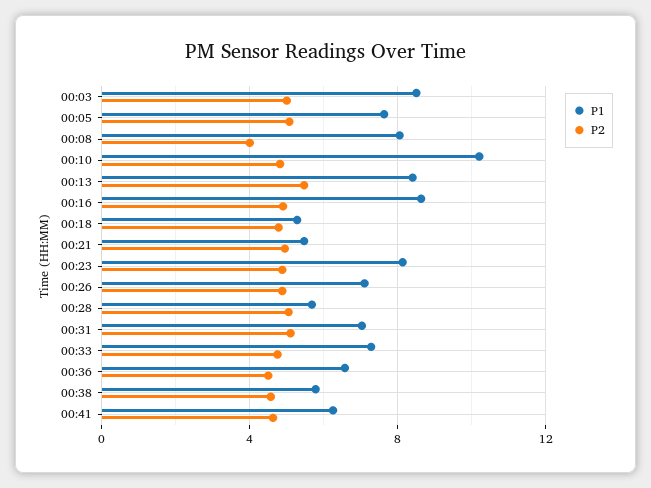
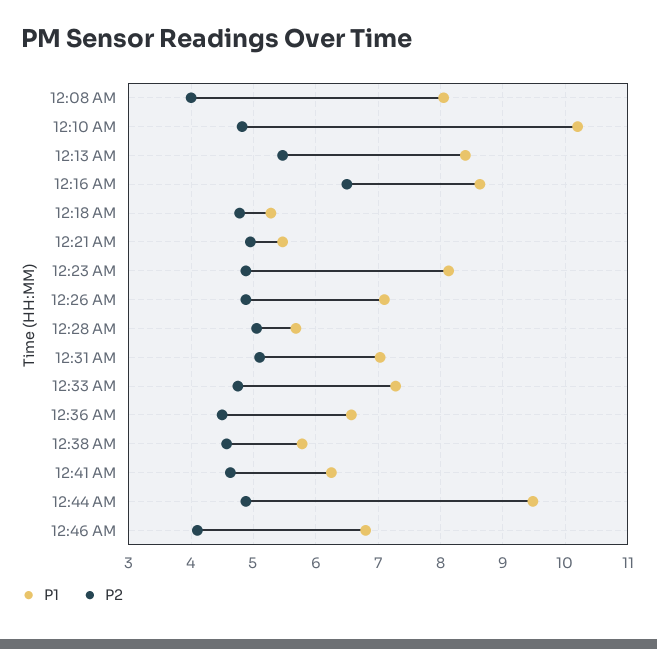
P1, 00:03: 8.5 -> none
P2, 00:03: 5 -> none
P1, 00:05: 7.5 -> none
P2, 00:05: 5 -> none
P2, 00:16: 5 -> 6.5
P1, 12:44 AM: none -> 9.5
P2, 12:44 AM: none -> 4.9
P1, 12:46 AM: none -> 6.8
P2, 12:46 AM: none -> 4.1

